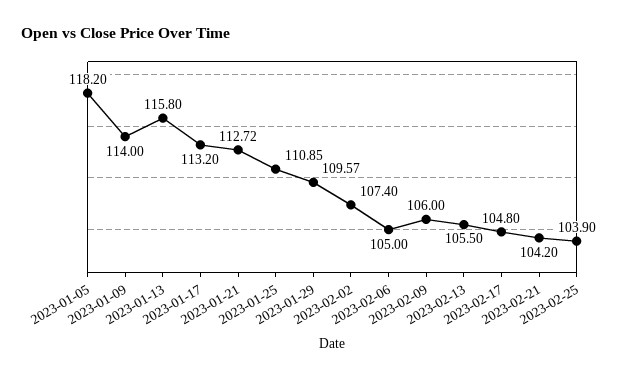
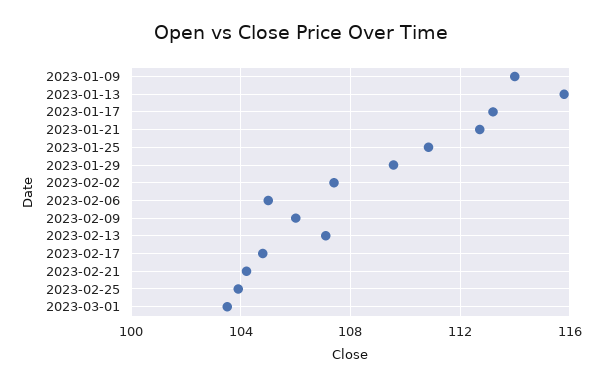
2023-01-05: 118.2 -> none
2023-02-13: 105.5 -> 107
2023-03-01: none -> 103.5

